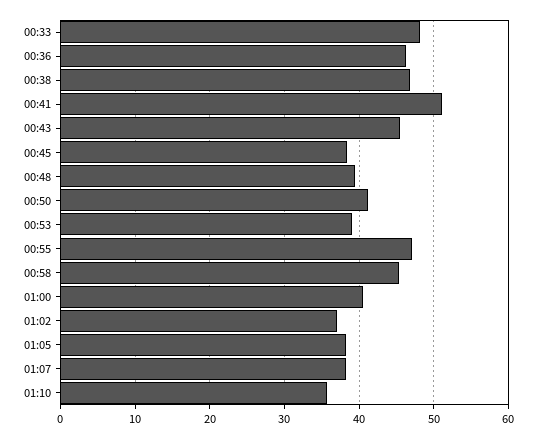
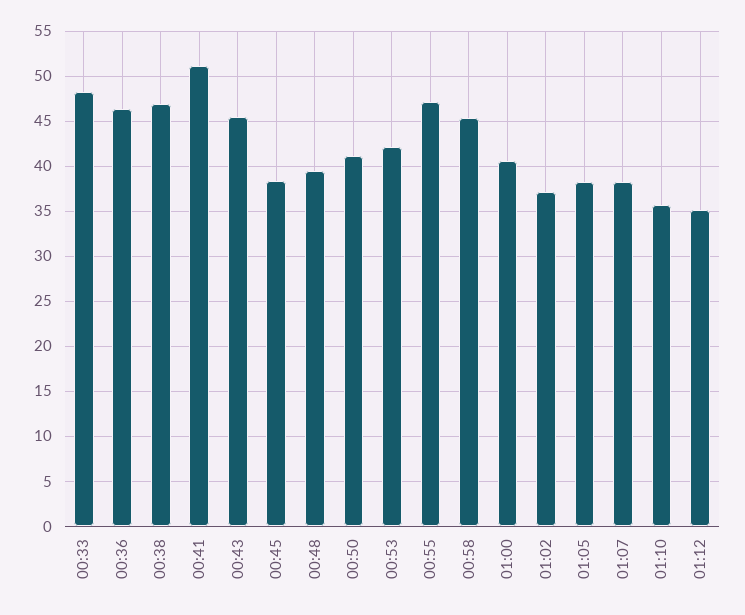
00:53: 39 -> 42
01:12: none -> 35

